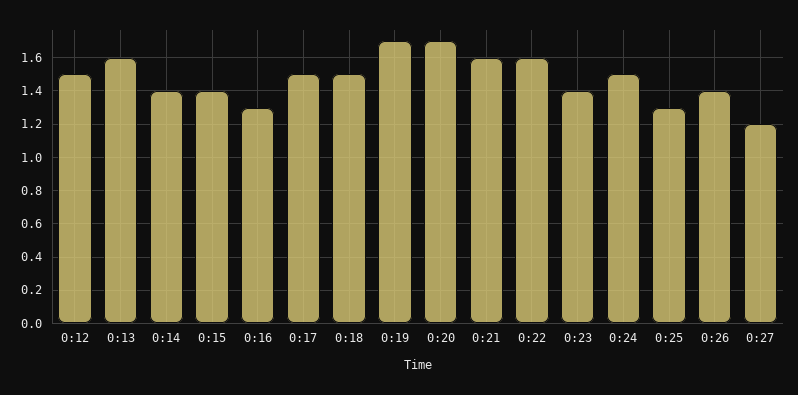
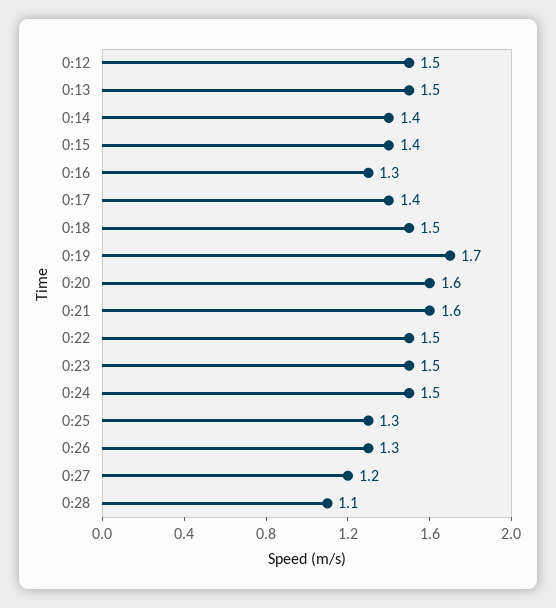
0:13: 1.6 -> 1.5
0:17: 1.5 -> 1.4
0:20: 1.7 -> 1.6
0:22: 1.6 -> 1.5
0:23: 1.4 -> 1.5
0:26: 1.4 -> 1.3
0:28: none -> 1.1

